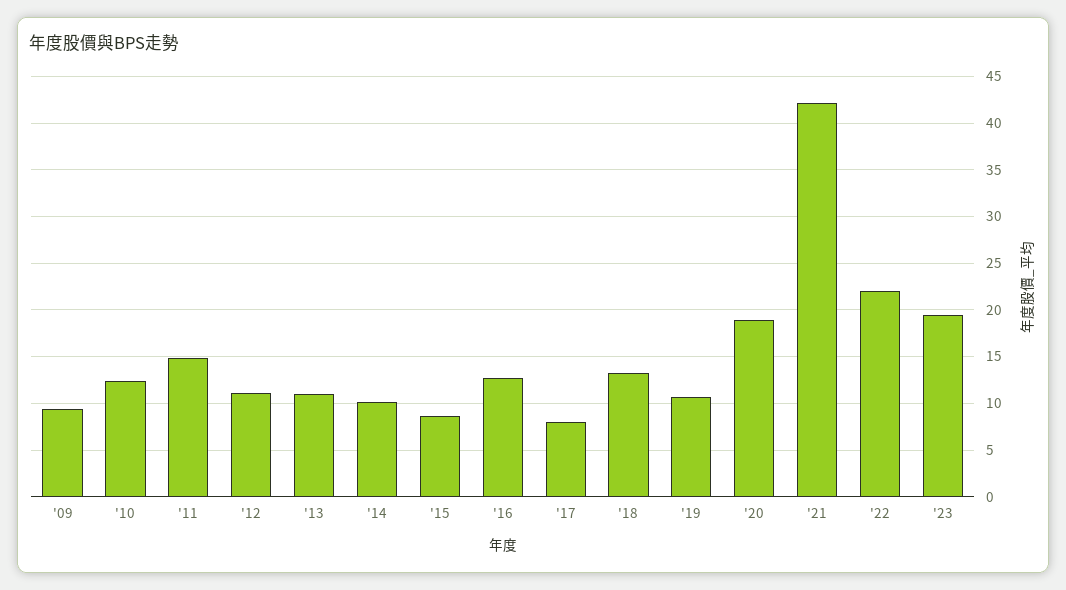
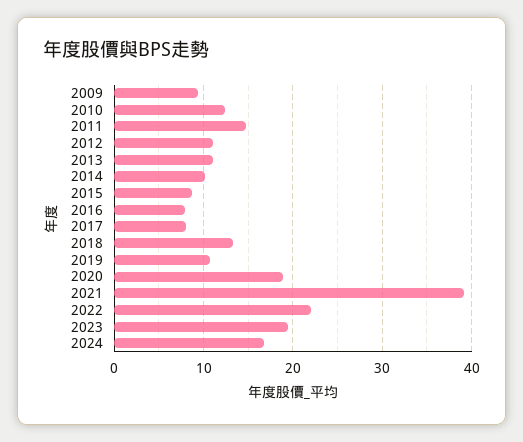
'16: 13 -> 8
'21: 42 -> 39
2024: none -> 17

